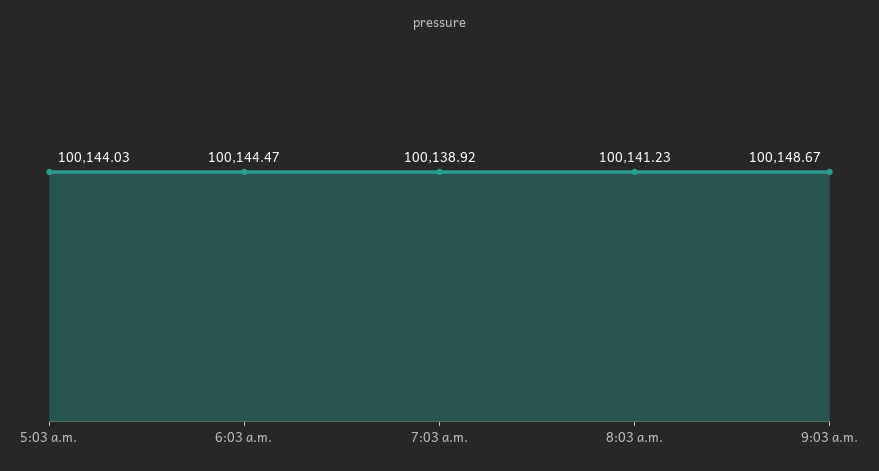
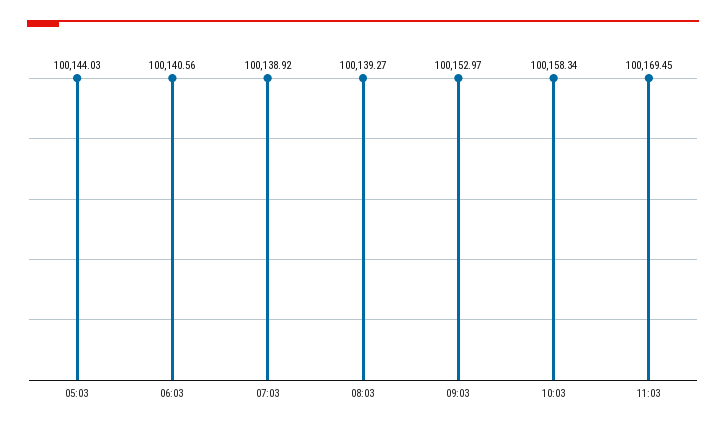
6:03 a.m.: 100144.47 -> 100140.56
8:03 a.m.: 100141.23 -> 100139.27
9:03 a.m.: 100148.67 -> 100152.97
10:03: none -> 100158.34
11:03: none -> 100169.45

